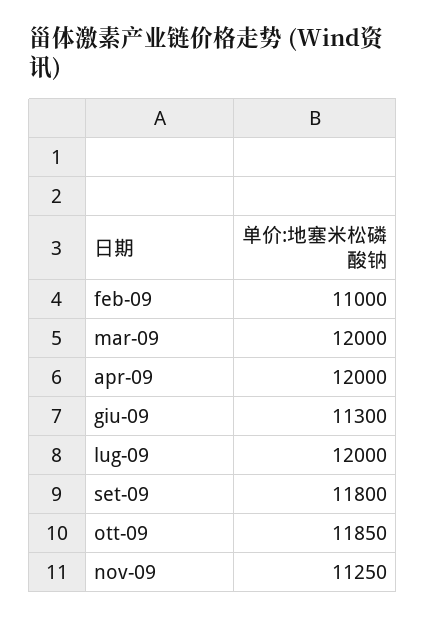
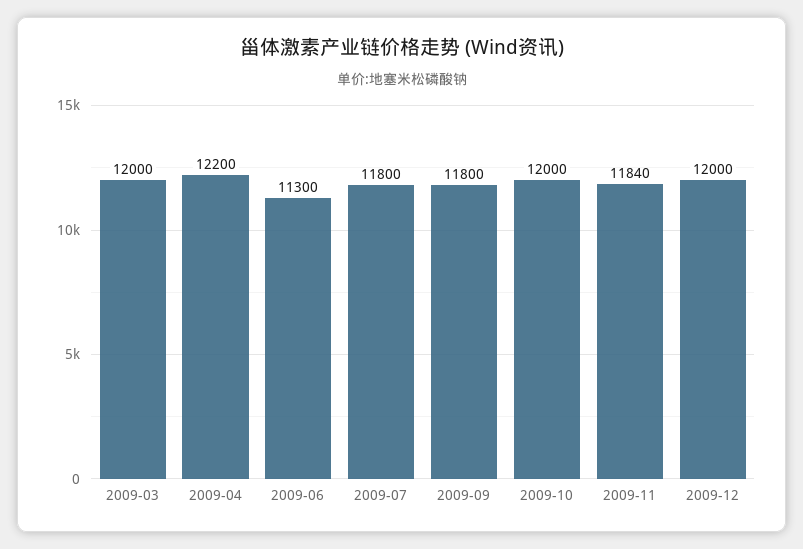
feb-09: 11000 -> none
apr-09: 12000 -> 12200
lug-09: 12000 -> 11800
ott-09: 11850 -> 12000
nov-09: 11250 -> 11840
2009-12: none -> 12000

